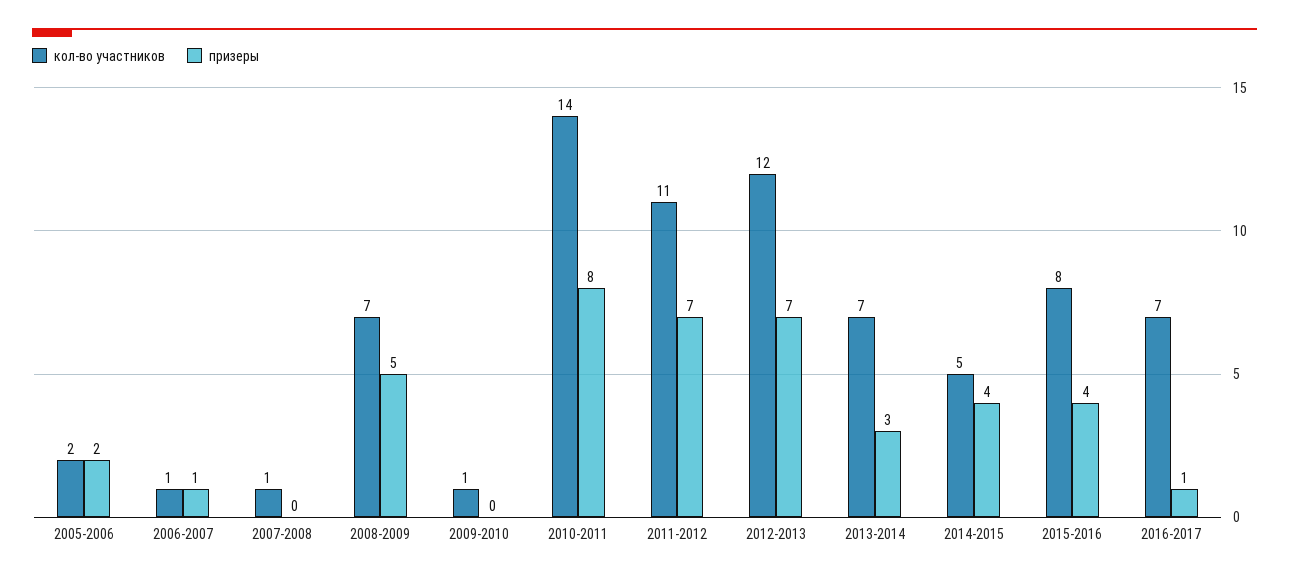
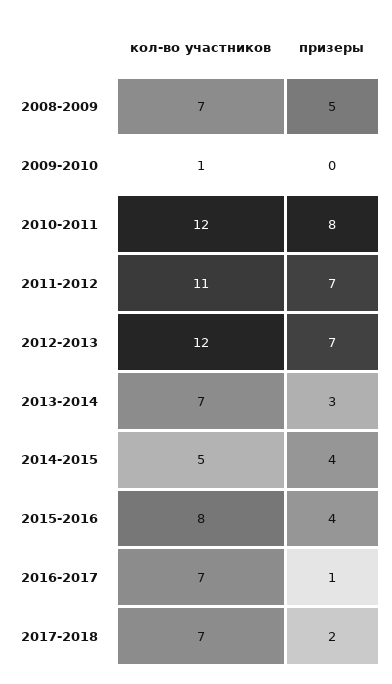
кол-во участников, 2005-2006: 2 -> none
призеры, 2005-2006: 2 -> none
кол-во участников, 2006-2007: 1 -> none
призеры, 2006-2007: 1 -> none
кол-во участников, 2007-2008: 1 -> none
призеры, 2007-2008: 0 -> none
кол-во участников, 2010-2011: 14 -> 12
кол-во участников, 2017-2018: none -> 7
призеры, 2017-2018: none -> 2

